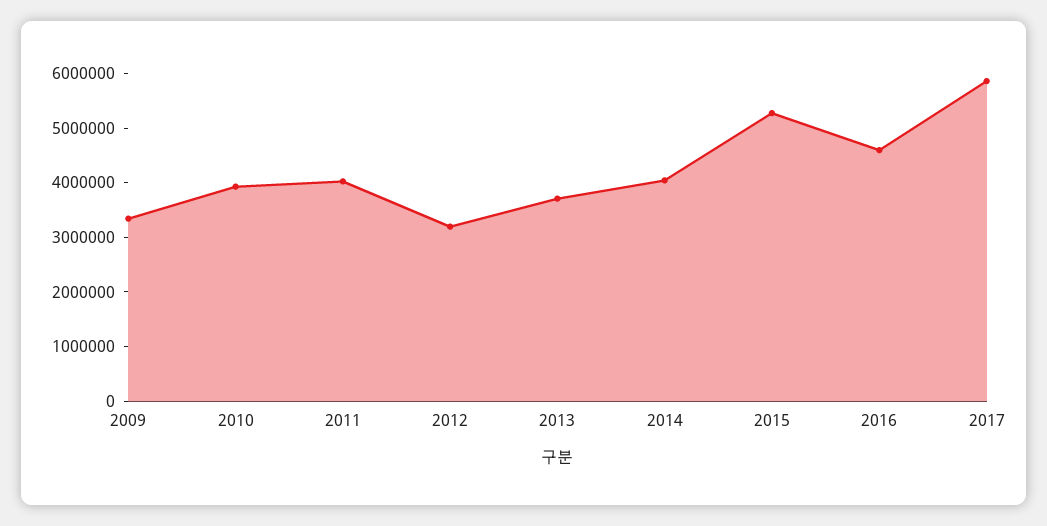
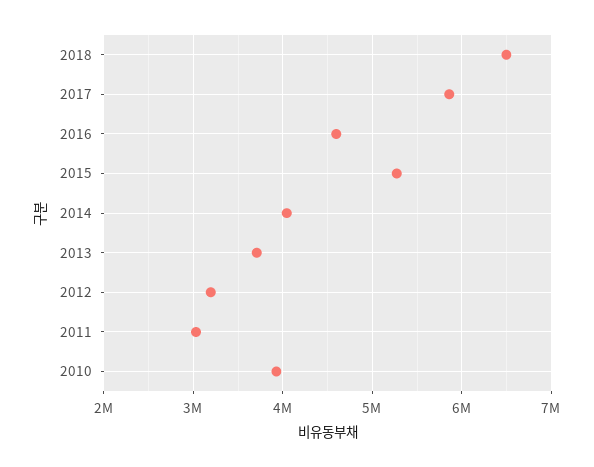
2009: 3400000 -> none
2011: 4000000 -> 3000000
2018: none -> 6500000

